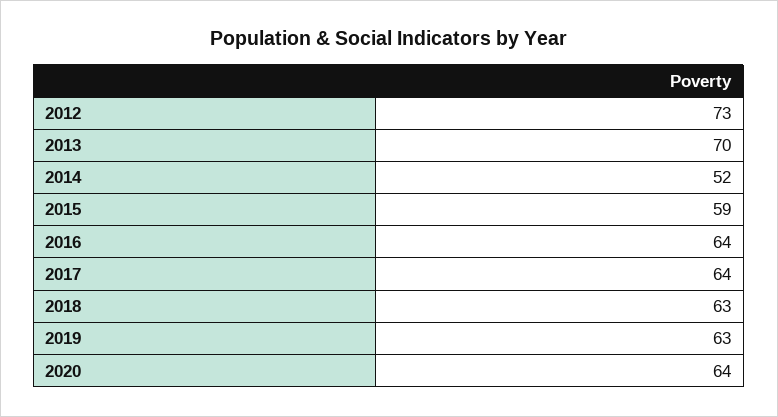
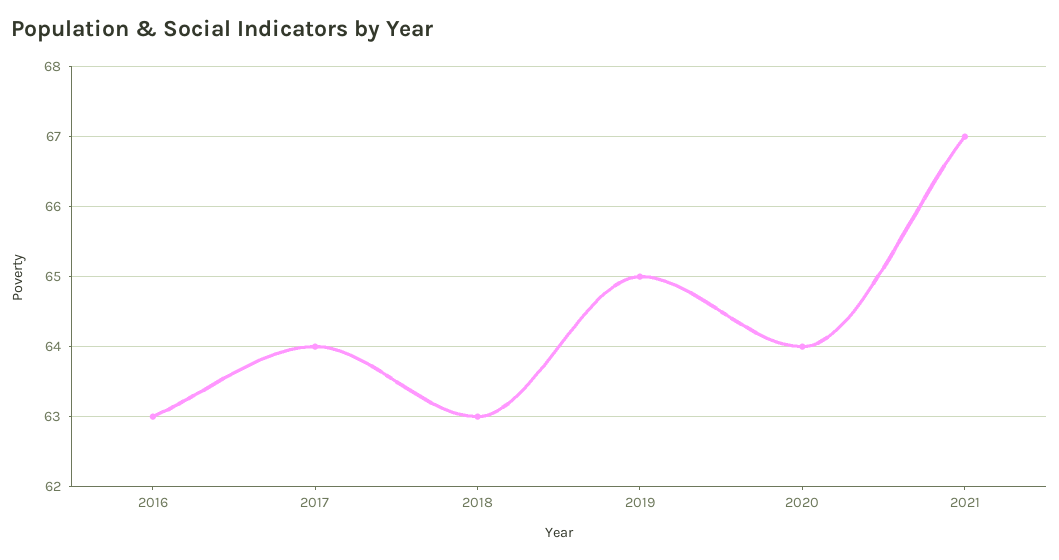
2012: 73 -> none
2013: 70 -> none
2014: 52 -> none
2015: 59 -> none
2016: 64 -> 63
2019: 63 -> 65
2021: none -> 67

